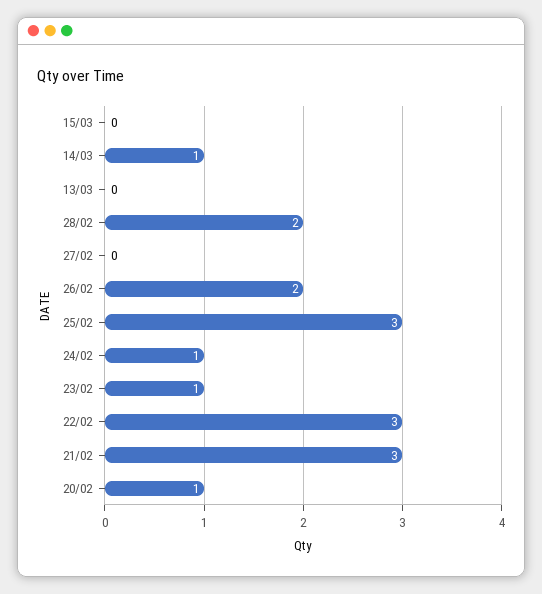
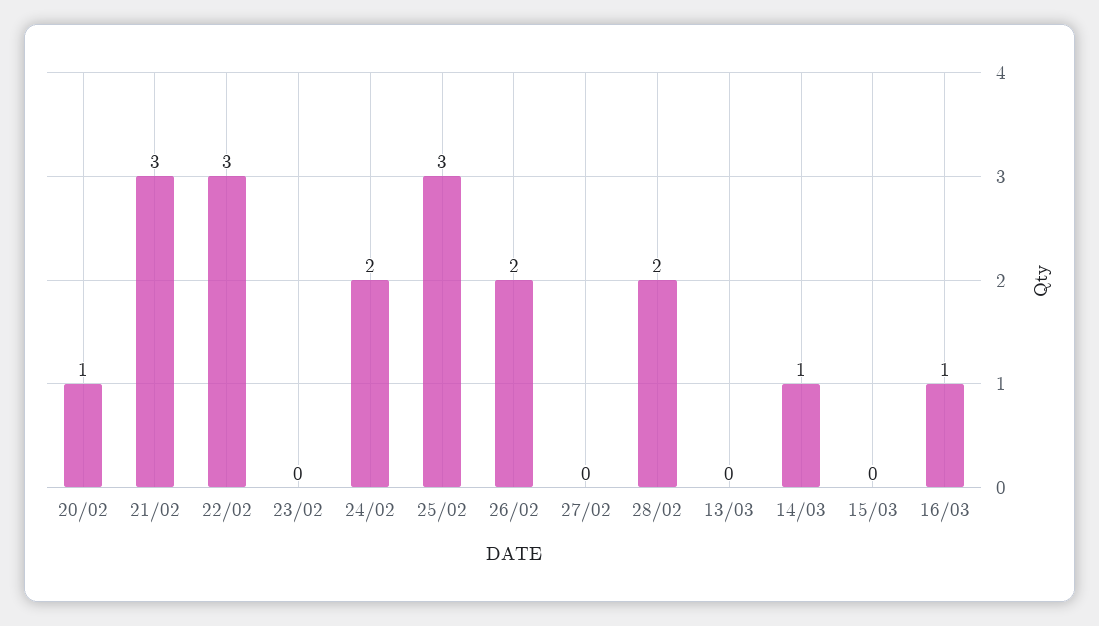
24/02: 1 -> 2
23/02: 1 -> 0
16/03: none -> 1

